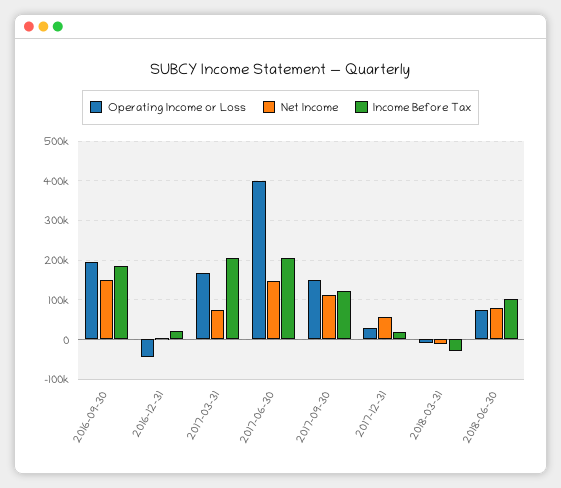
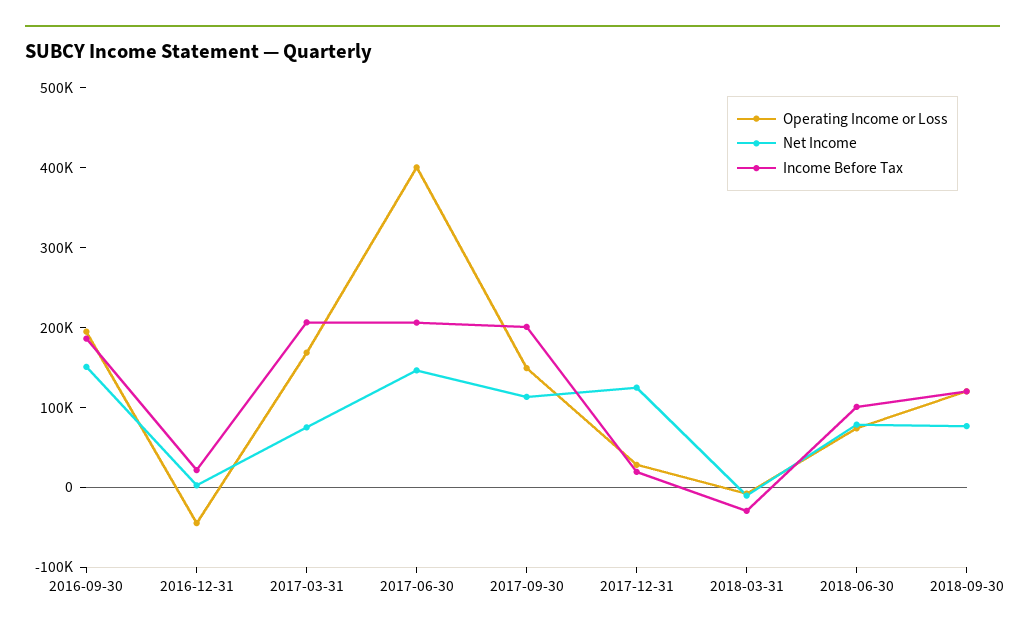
Income Before Tax, 2017-09-30: 120000 -> 200000
Net Income, 2017-12-31: 60000 -> 120000
Operating Income or Loss, 2018-09-30: none -> 120000
Net Income, 2018-09-30: none -> 80000
Income Before Tax, 2018-09-30: none -> 120000

